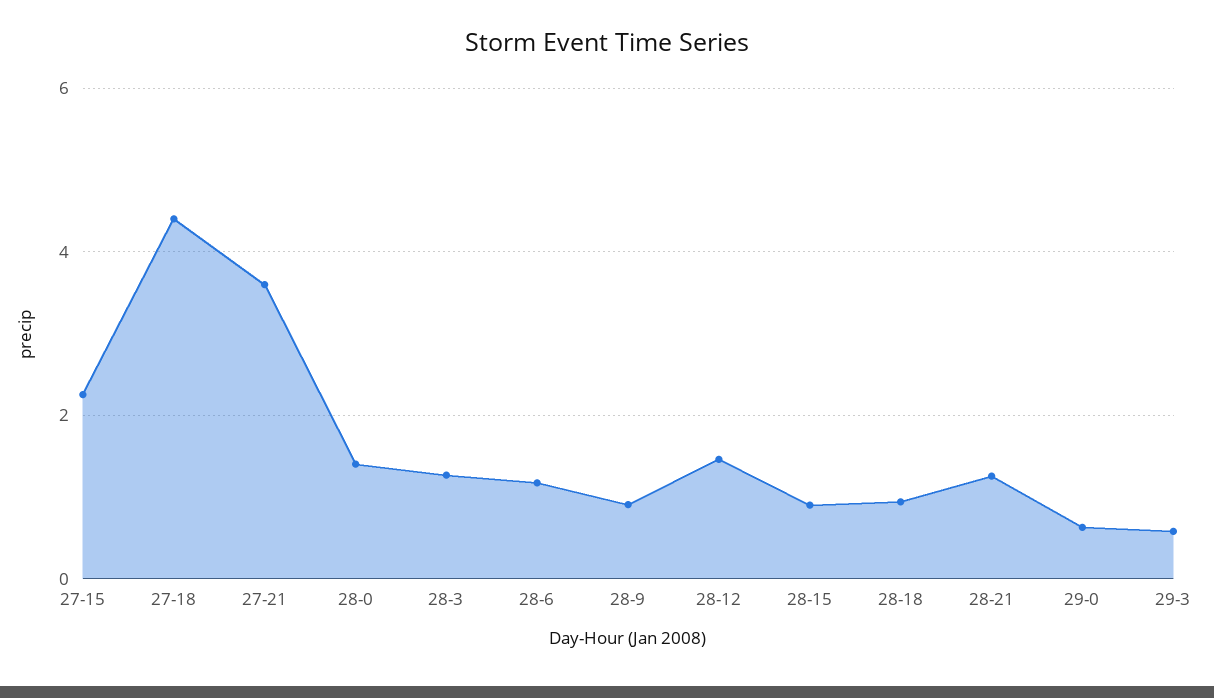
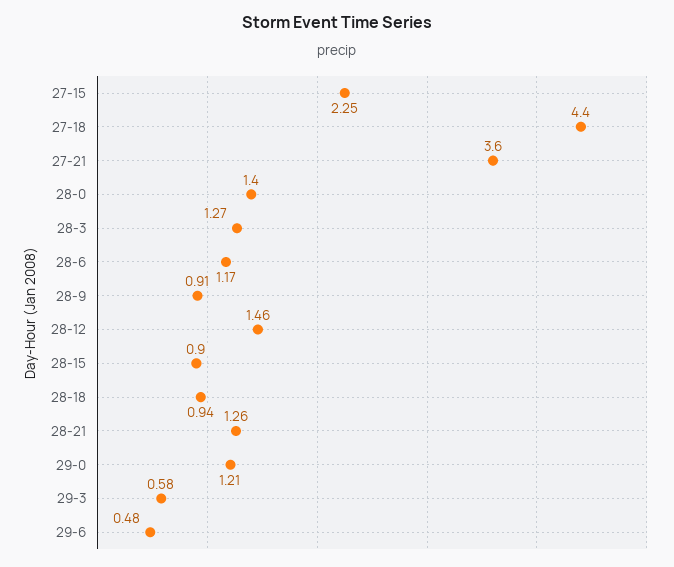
29-0: 0.6 -> 1.21
29-6: none -> 0.48

